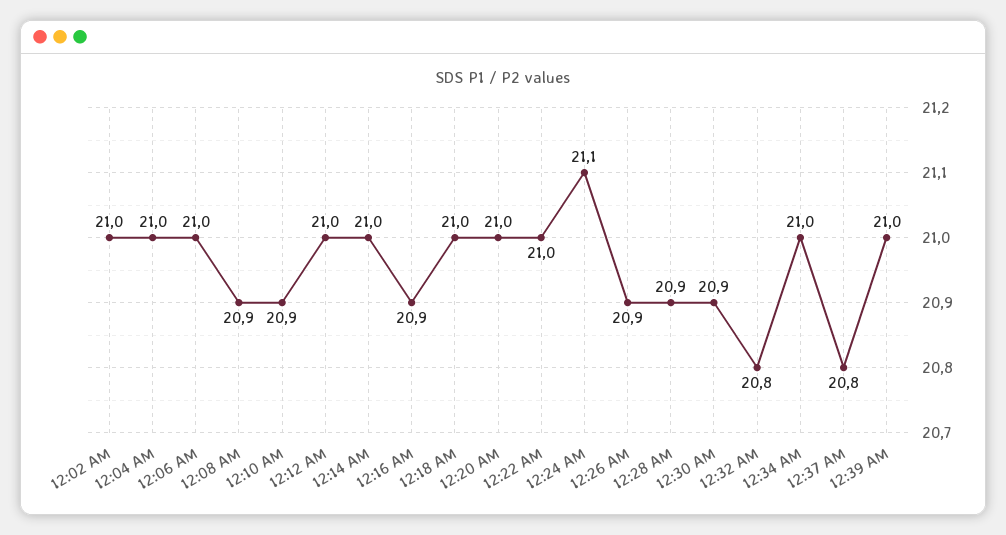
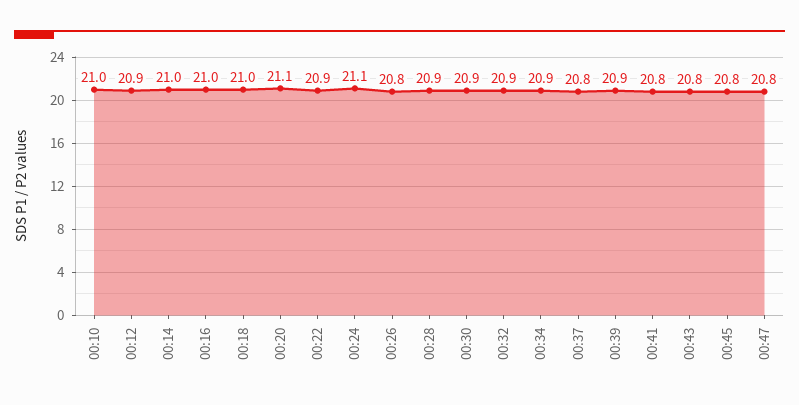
12:02 AM: 21 -> none
12:04 AM: 21 -> none
12:06 AM: 21 -> none
12:08 AM: 20.9 -> none
12:10 AM: 20.9 -> 21
12:12 AM: 21 -> 20.9
12:16 AM: 20.9 -> 21
12:20 AM: 21 -> 21.1
12:22 AM: 21 -> 20.9
12:26 AM: 20.9 -> 20.8
12:32 AM: 20.8 -> 20.9
12:34 AM: 21 -> 20.9
12:39 AM: 21 -> 20.9
00:41: none -> 20.8
00:43: none -> 20.8
00:45: none -> 20.8
00:47: none -> 20.8

